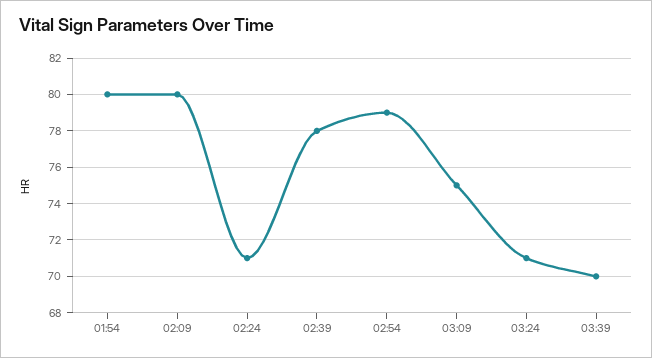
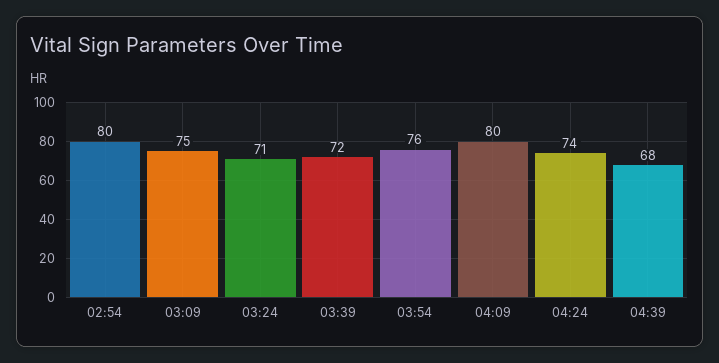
01:54: 80 -> none
02:09: 80 -> none
02:24: 71 -> none
02:39: 78 -> none
02:54: 79 -> 80
03:39: 70 -> 72
03:54: none -> 76
04:09: none -> 80
04:24: none -> 74
04:39: none -> 68

